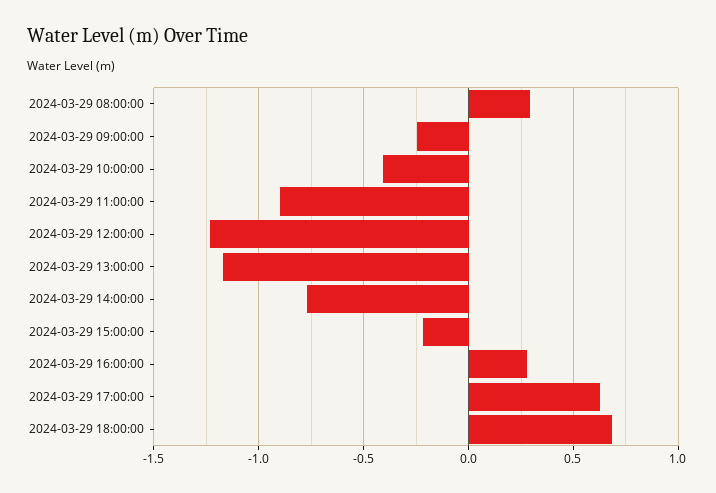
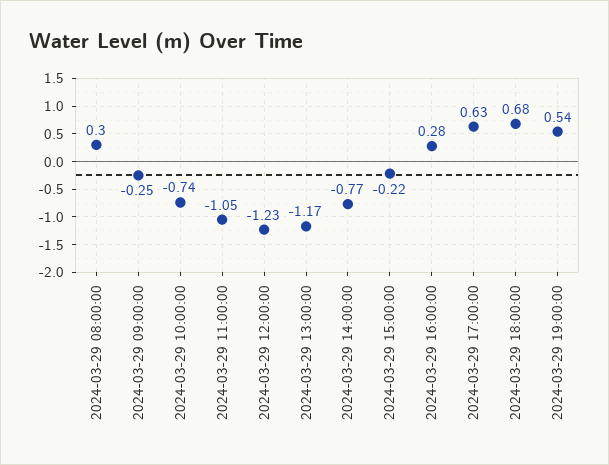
2024-03-29 10:00:00: -0.4 -> -0.74
2024-03-29 11:00:00: -0.9 -> -1.05
2024-03-29 19:00:00: none -> 0.54

